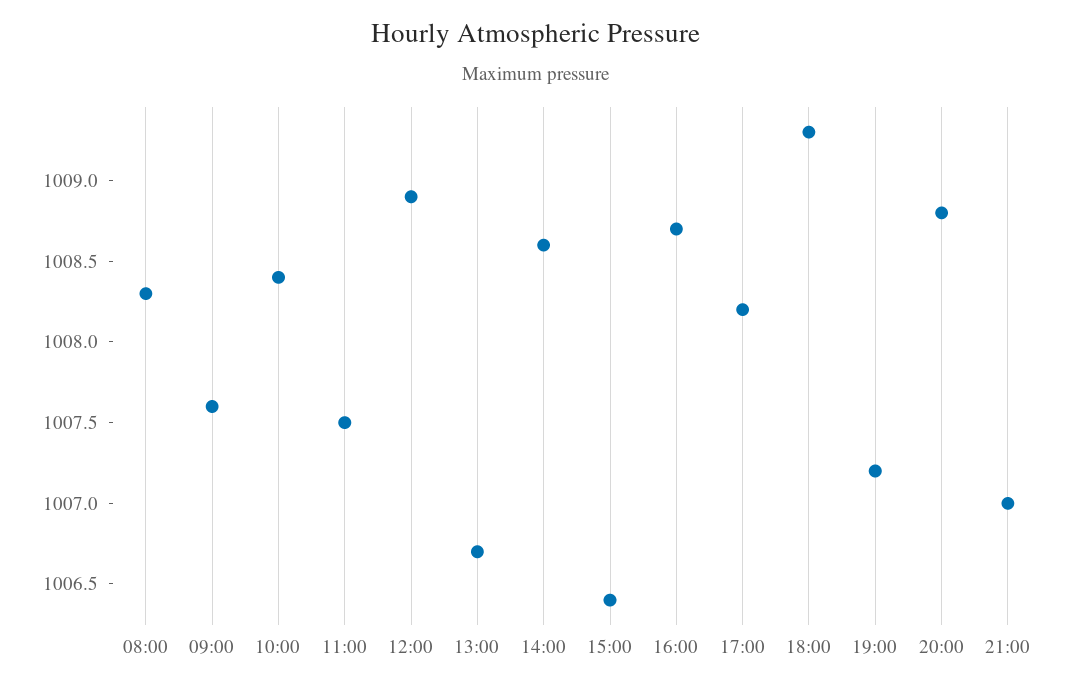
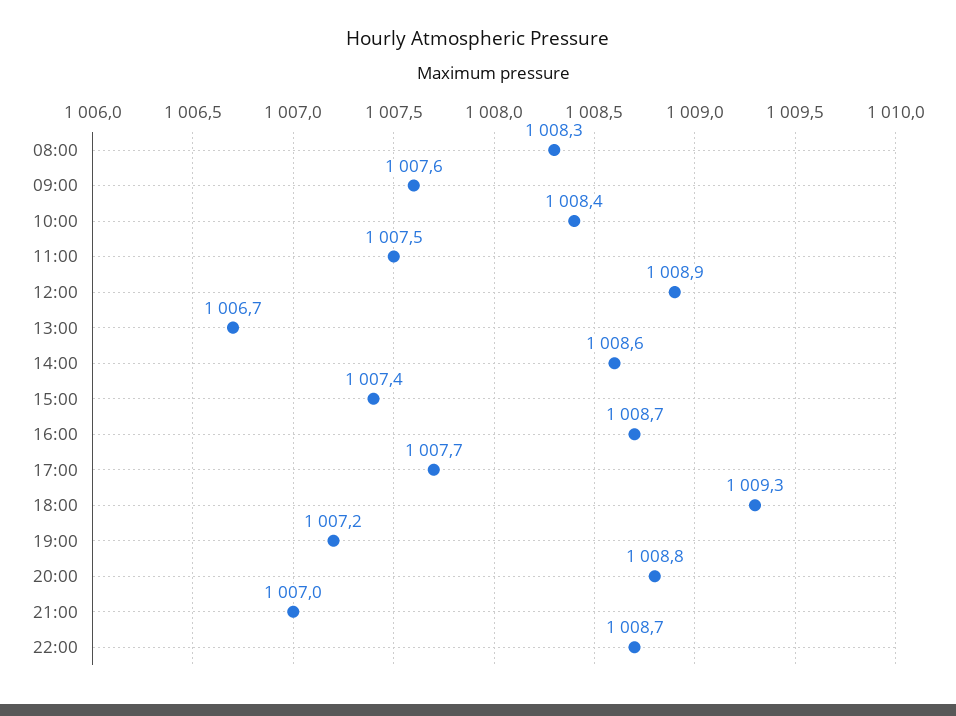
15:00: 1006.4 -> 1007.4
17:00: 1008.2 -> 1007.7
22:00: none -> 1008.7

